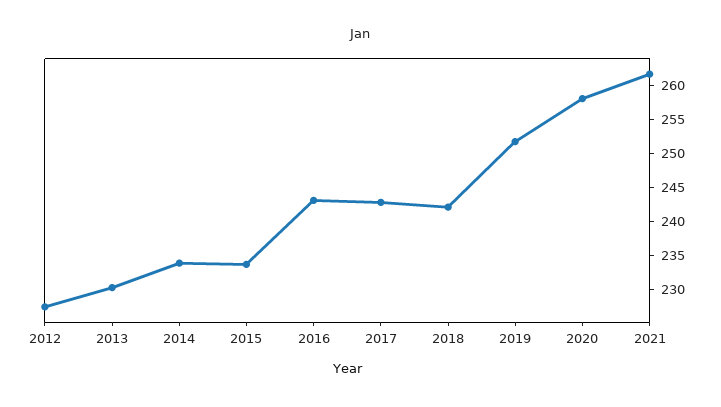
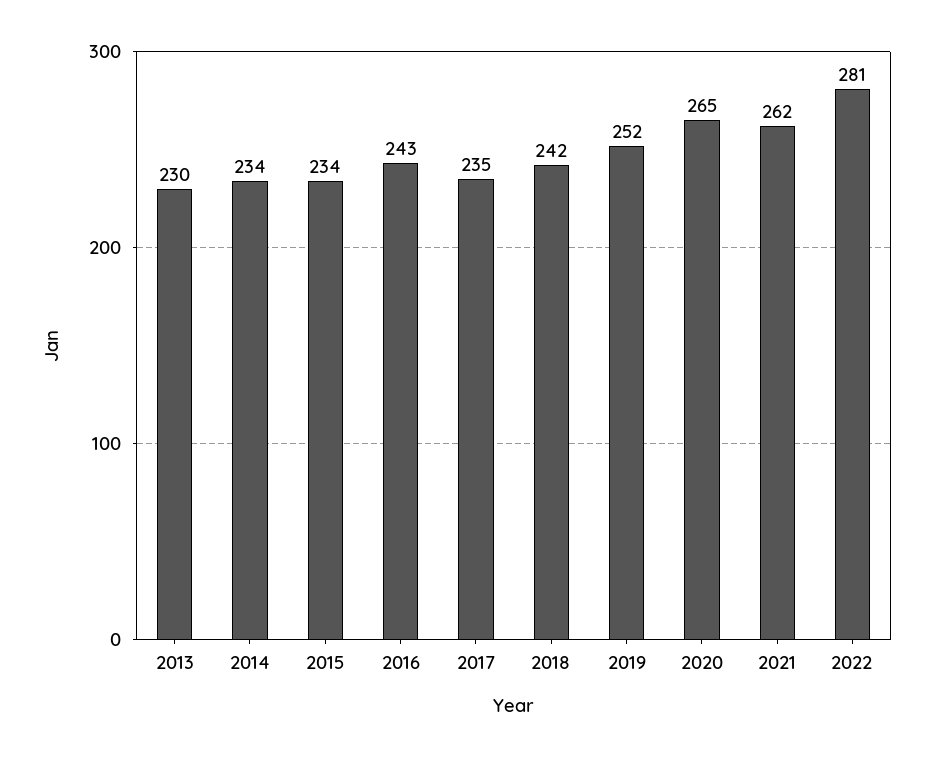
2012: 227.5 -> none
2017: 242.5 -> 235
2020: 257.5 -> 265
2022: none -> 281

